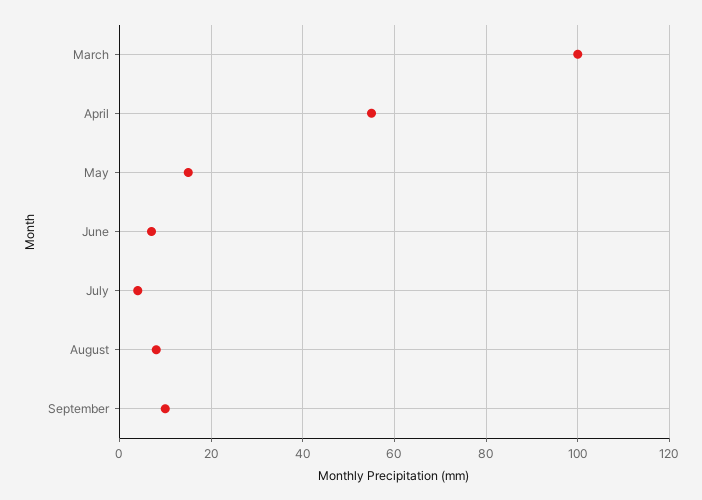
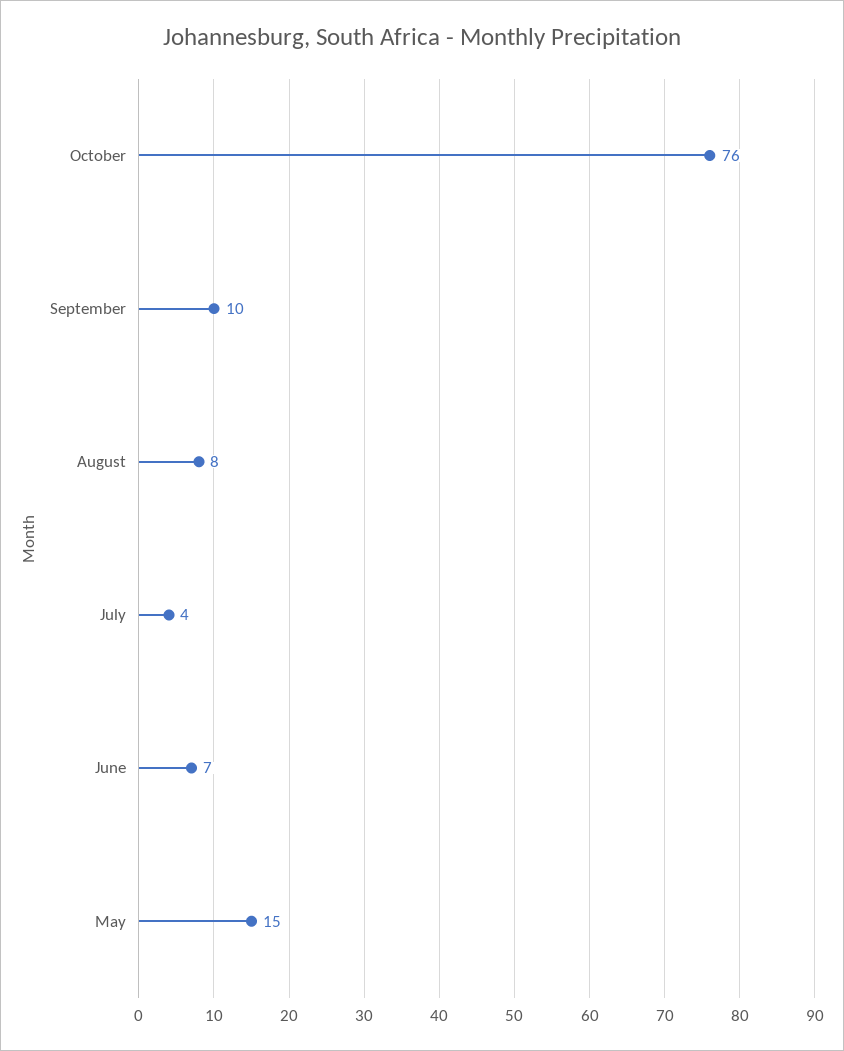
March: 100 -> none
April: 55 -> none
October: none -> 76

